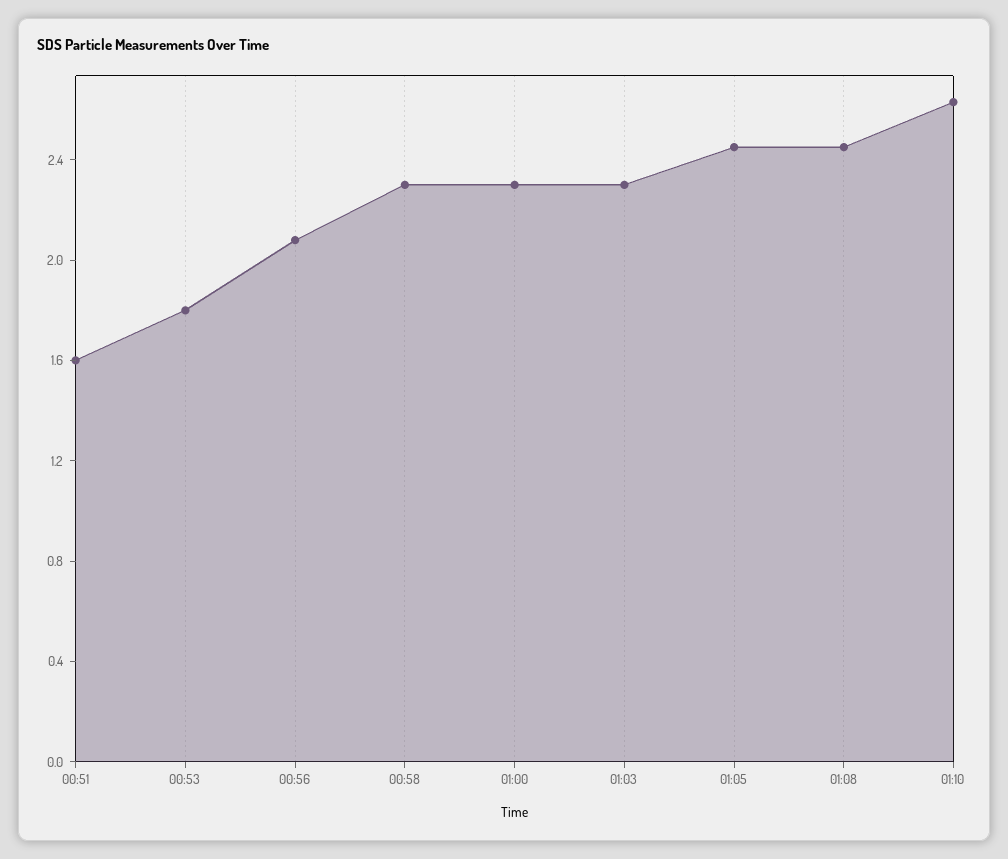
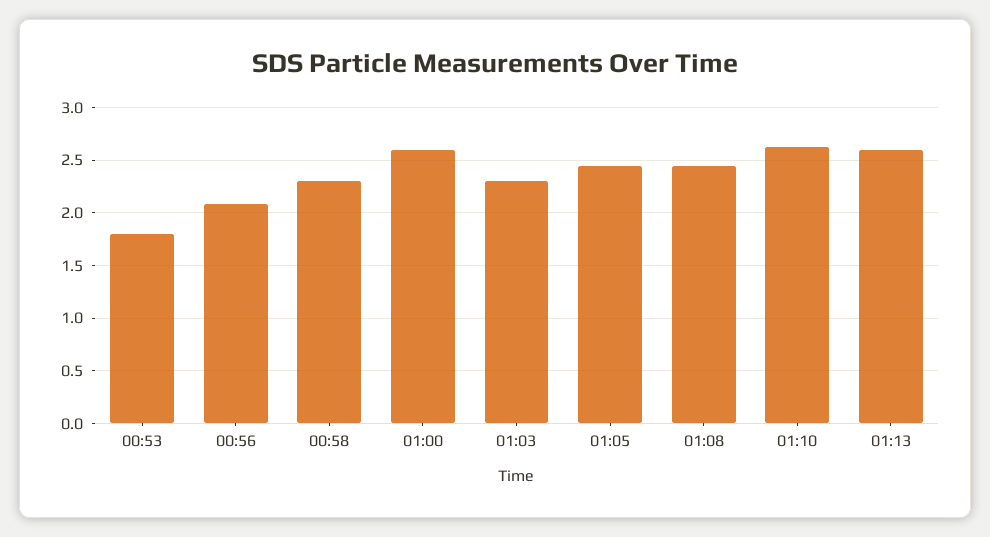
00:51: 1.6 -> none
01:00: 2.3 -> 2.6
01:13: none -> 2.6

